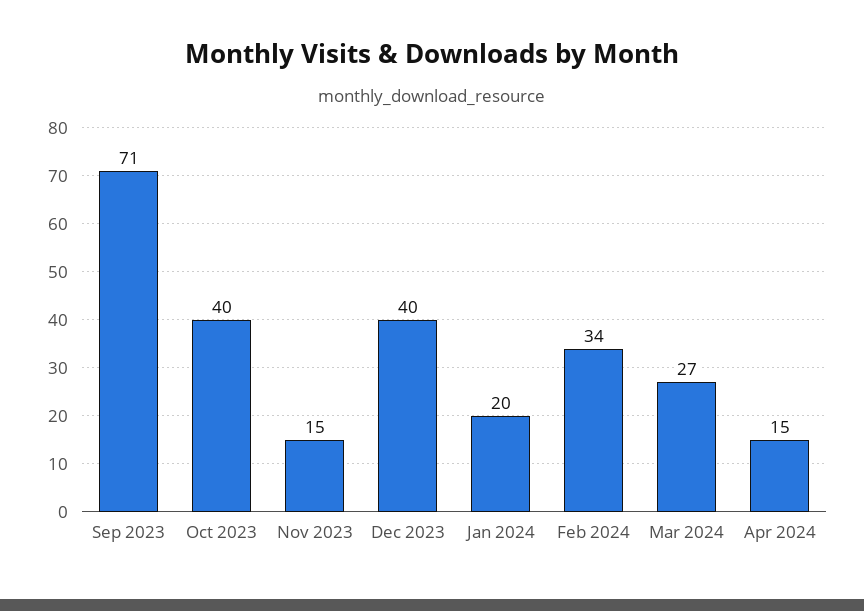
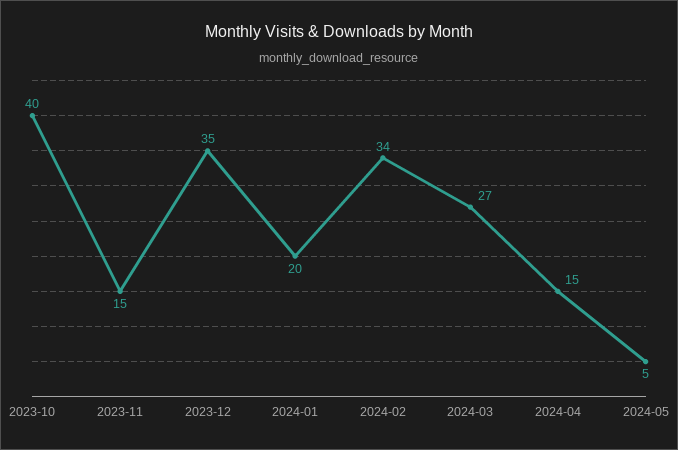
Sep 2023: 71 -> none
Dec 2023: 40 -> 35
2024-05: none -> 5

